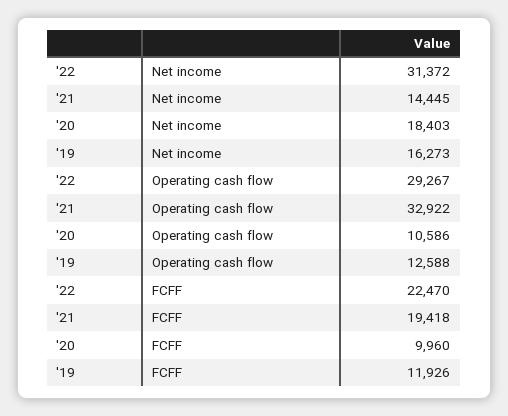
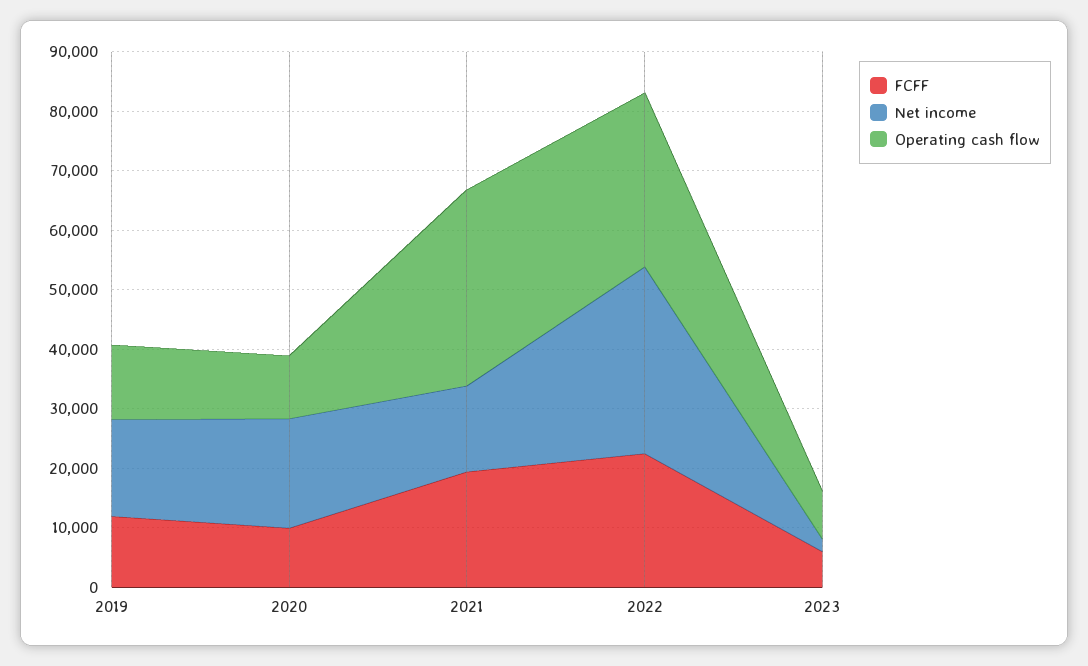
FCFF, 2023: none -> 6000
Net income, 2023: none -> 2000
Operating cash flow, 2023: none -> 8000

